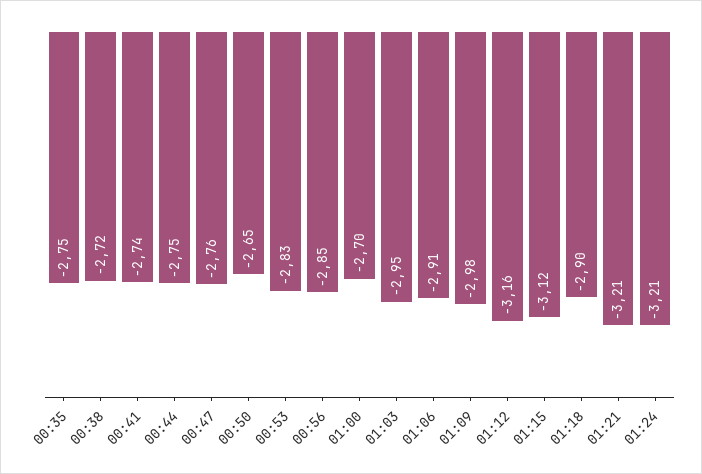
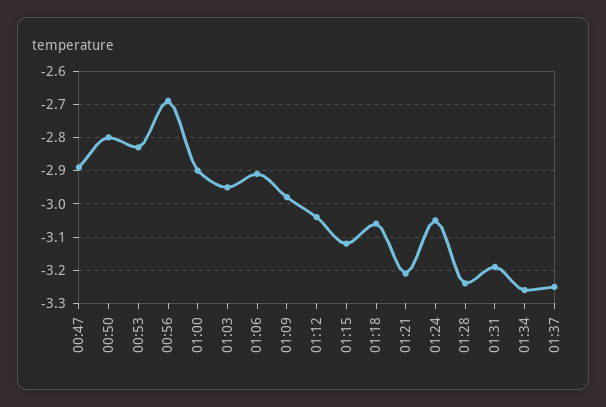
00:35: -2.75 -> none
00:38: -2.72 -> none
00:41: -2.74 -> none
00:44: -2.75 -> none
00:47: -2.76 -> -2.9
00:50: -2.65 -> -2.8
00:56: -2.85 -> -2.7
01:00: -2.7 -> -2.9
01:12: -3.16 -> -3.05
01:18: -2.9 -> -3.05
01:24: -3.21 -> -3.05
01:28: none -> -3.25
01:31: none -> -3.2
01:34: none -> -3.25
01:37: none -> -3.25

